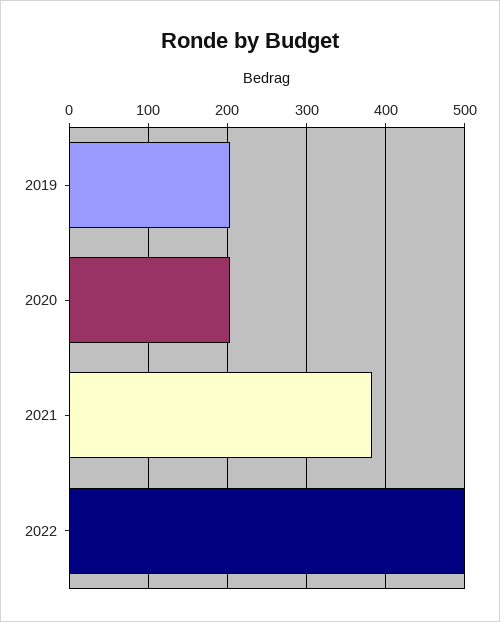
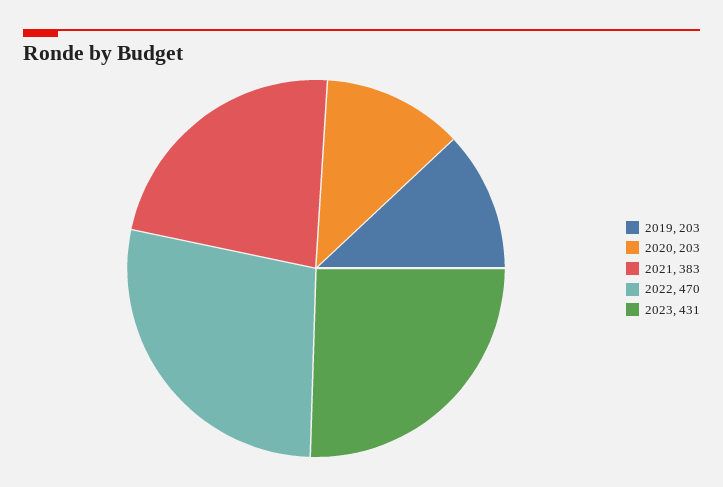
2022: 500 -> 470
2023: none -> 431

